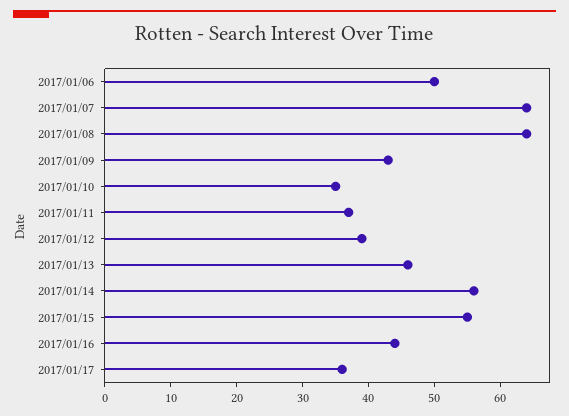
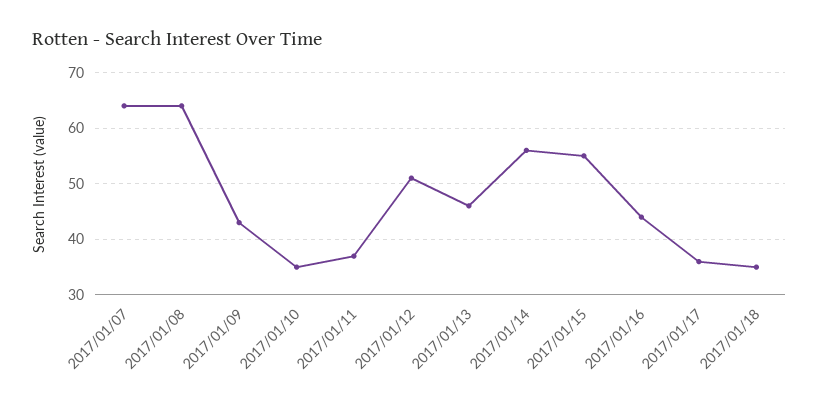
2017/01/06: 50 -> none
2017/01/12: 40 -> 50
2017/01/18: none -> 35

